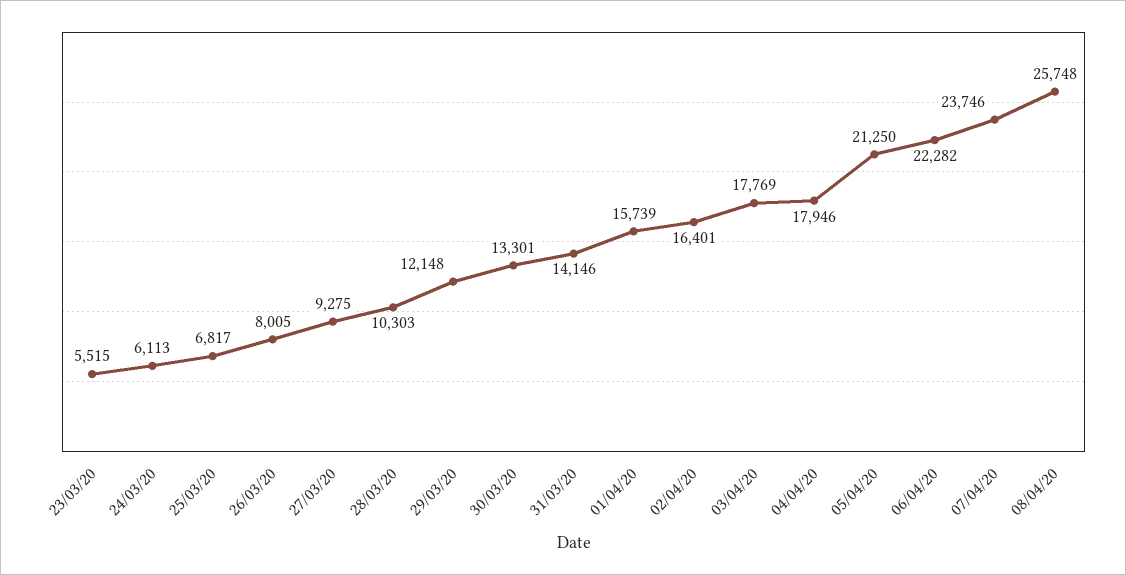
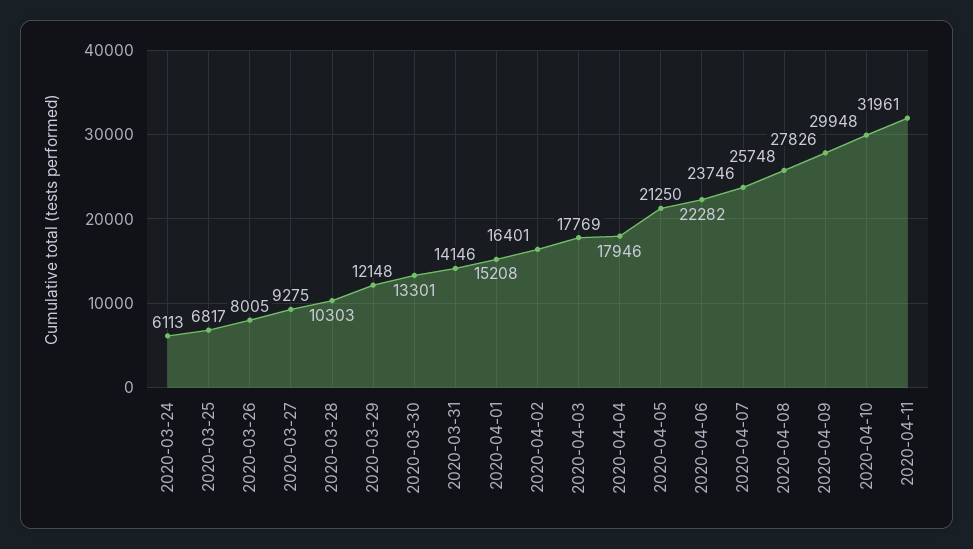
23/03/20: 5515 -> none
01/04/20: 15739 -> 15208
2020-04-09: none -> 27826
2020-04-10: none -> 29948
2020-04-11: none -> 31961

